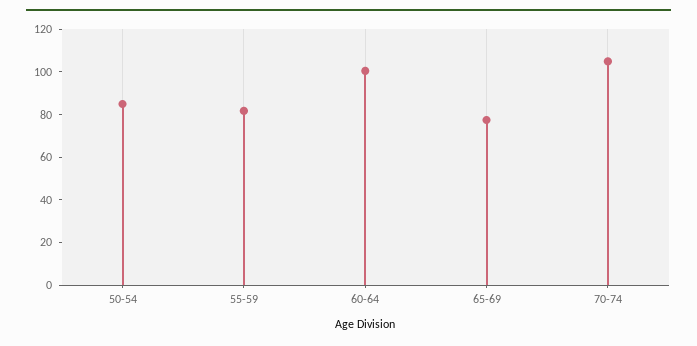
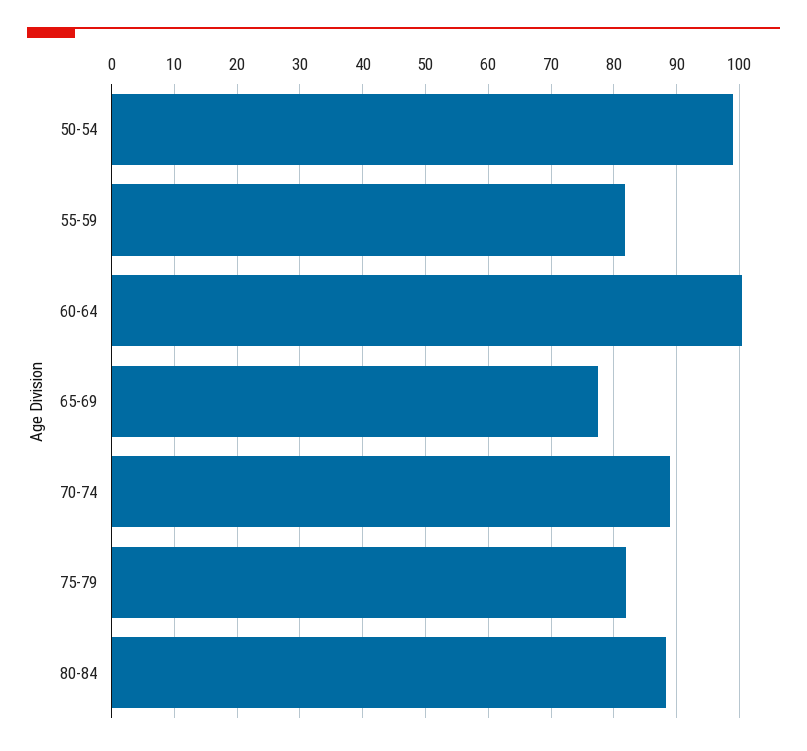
50-54: 85 -> 99
70-74: 105 -> 89
75-79: none -> 82
80-84: none -> 88

